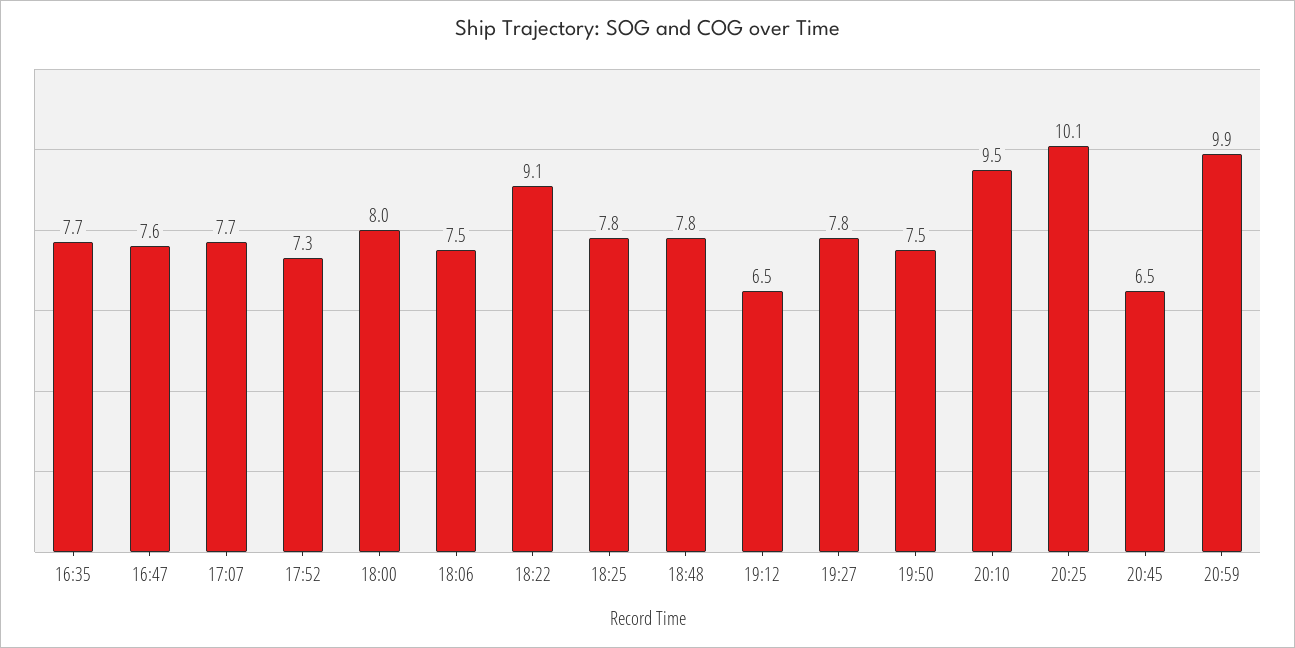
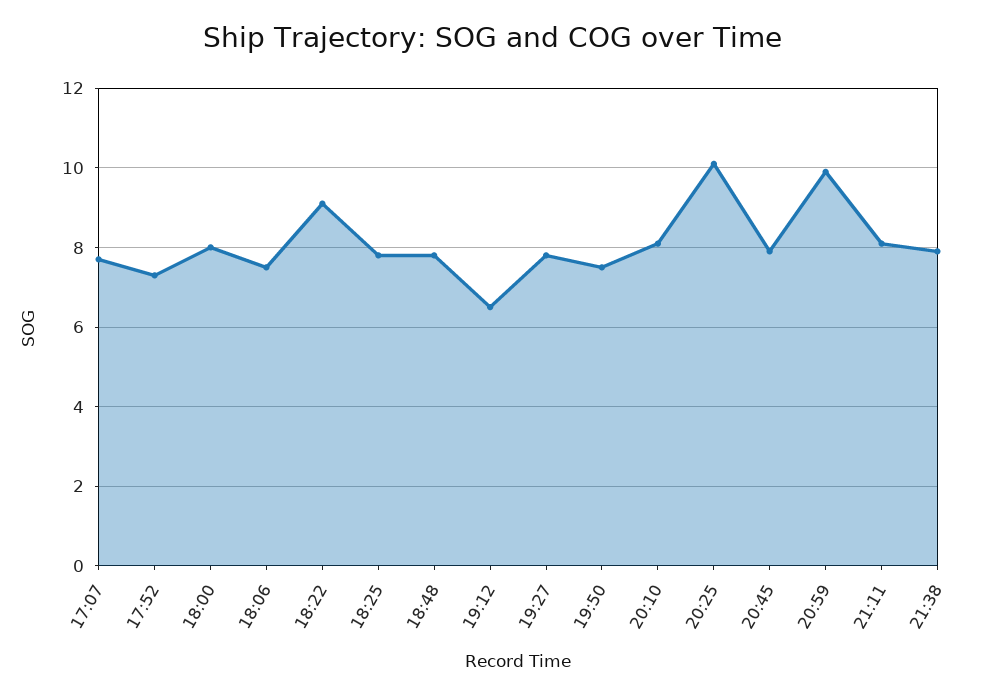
16:35: 7.7 -> none
16:47: 7.6 -> none
20:10: 9.5 -> 8
20:45: 6.5 -> 8
21:11: none -> 8
21:38: none -> 8

